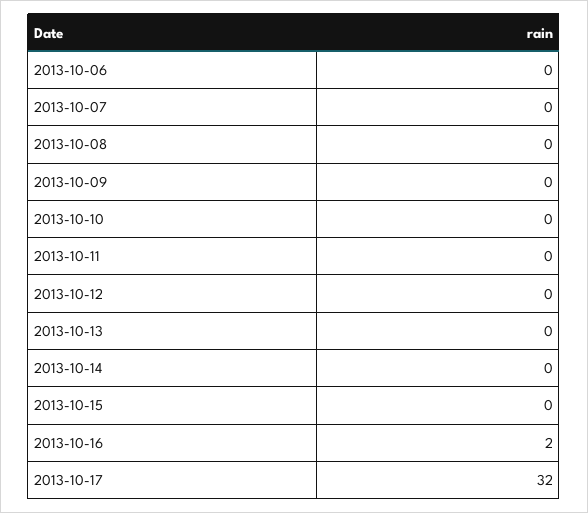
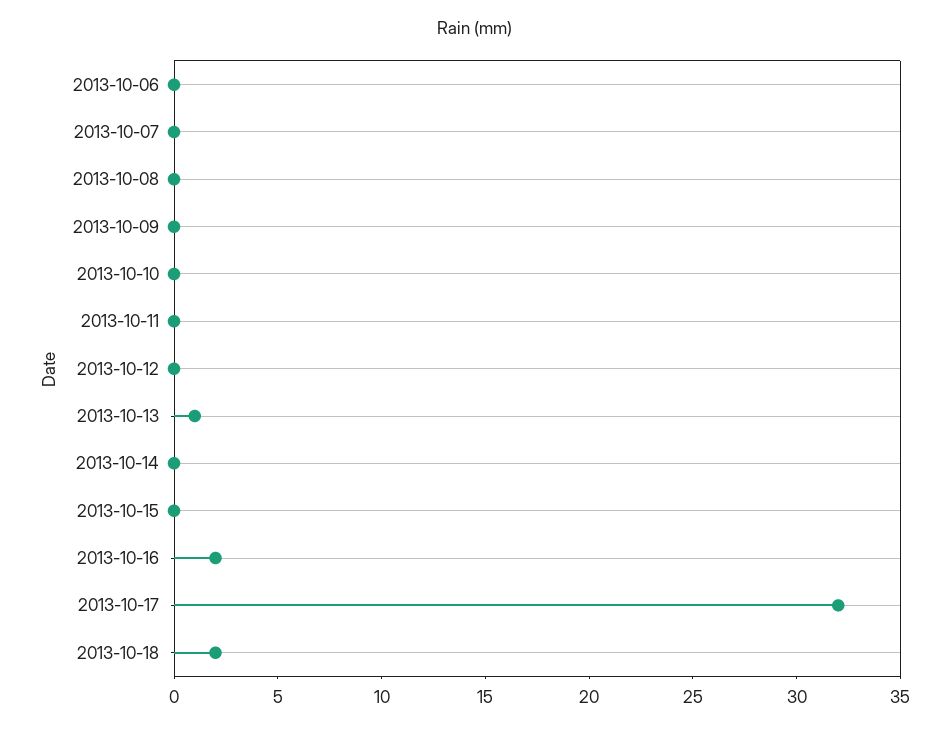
2013-10-13: 0 -> 1
2013-10-18: none -> 2

